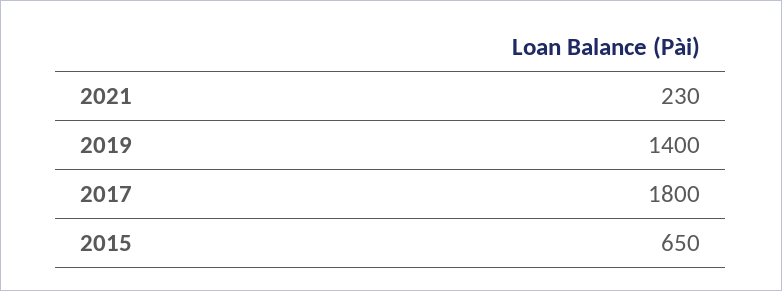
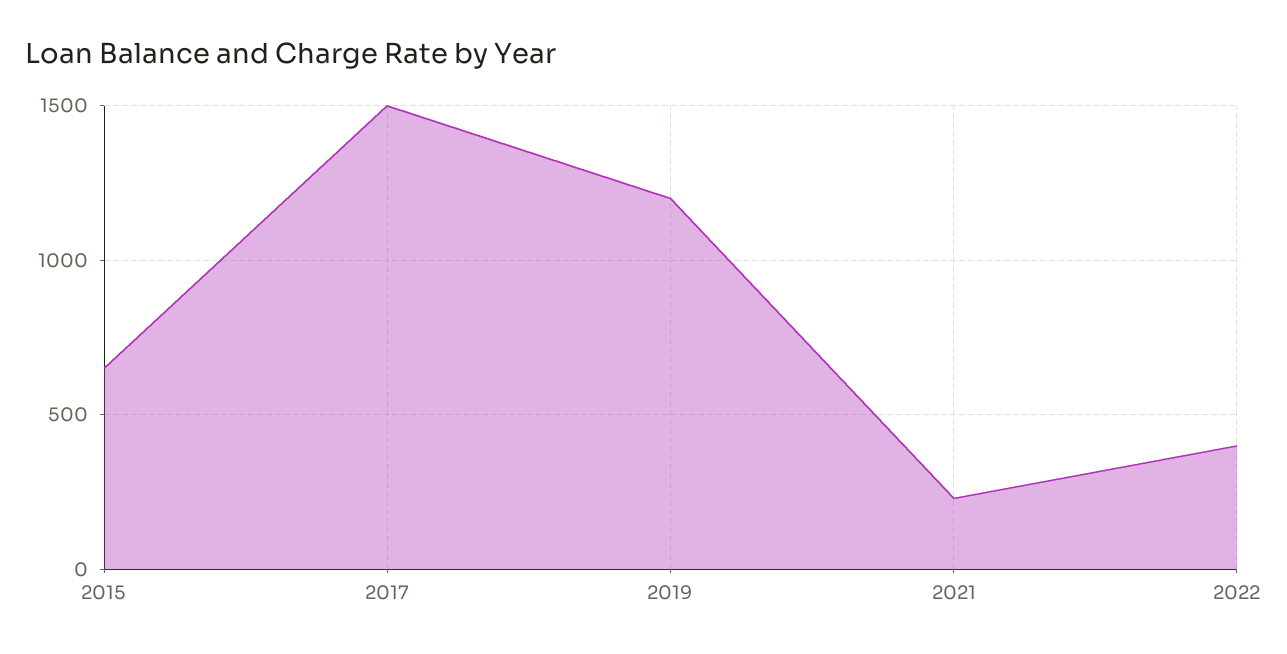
2019: 1400 -> 1200
2017: 1800 -> 1500
2022: none -> 400

